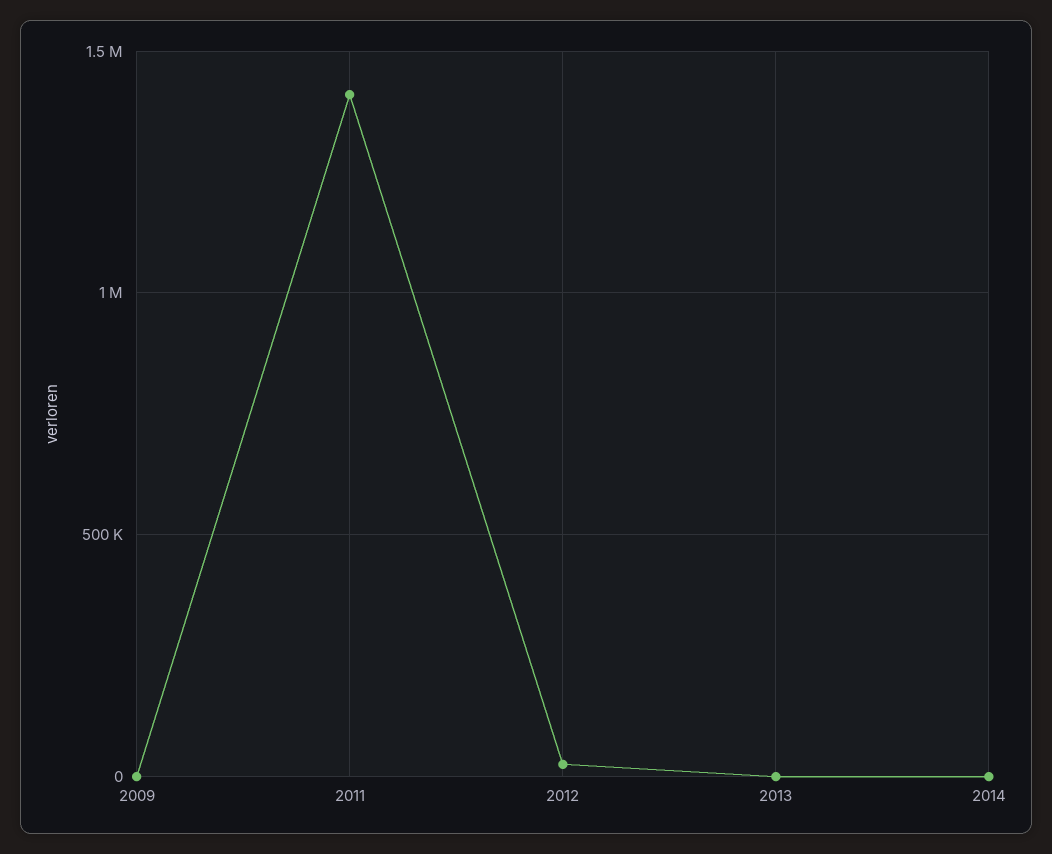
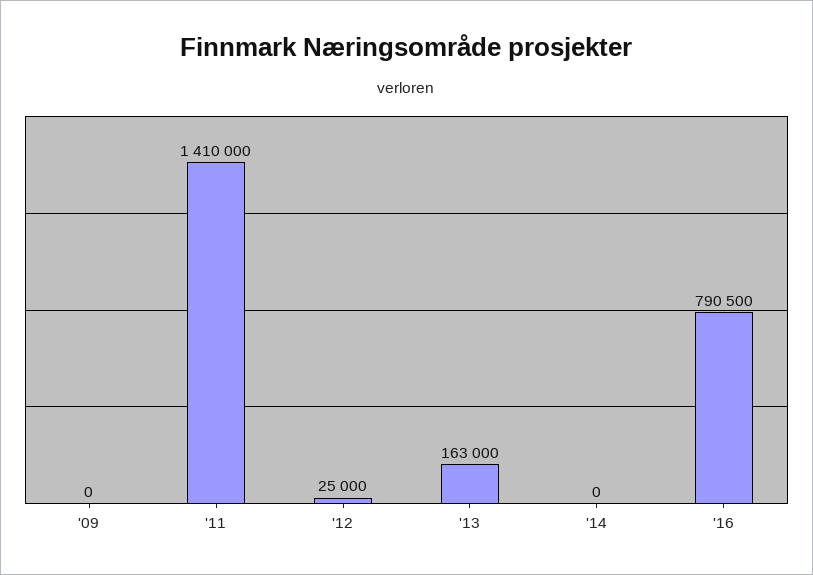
2013: 0 -> 163000
'16: none -> 790500

